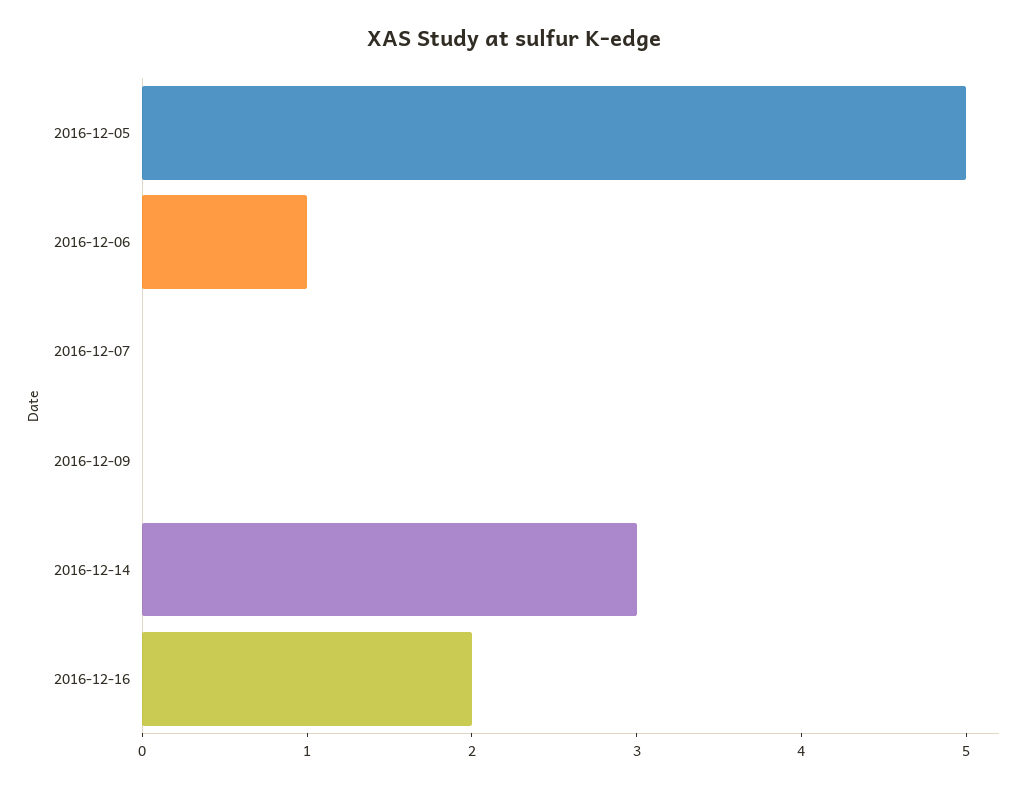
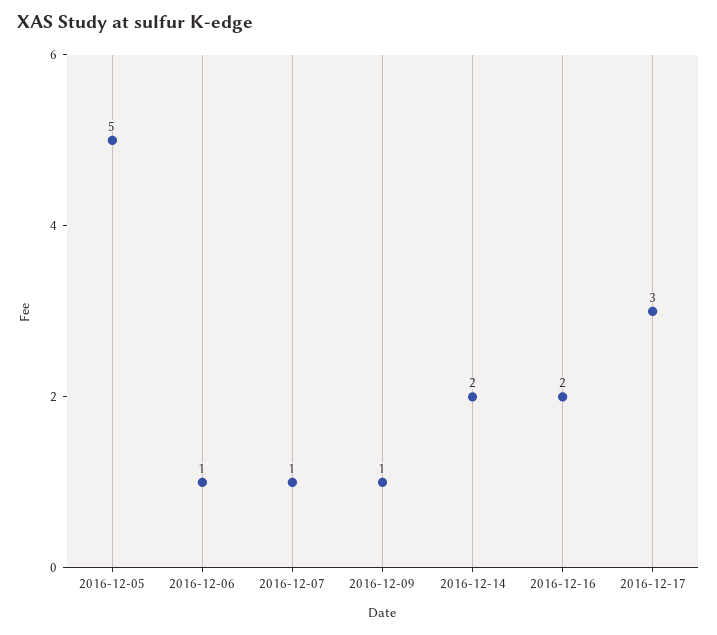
2016-12-07: 0 -> 1
2016-12-09: 0 -> 1
2016-12-14: 3 -> 2
2016-12-17: none -> 3

